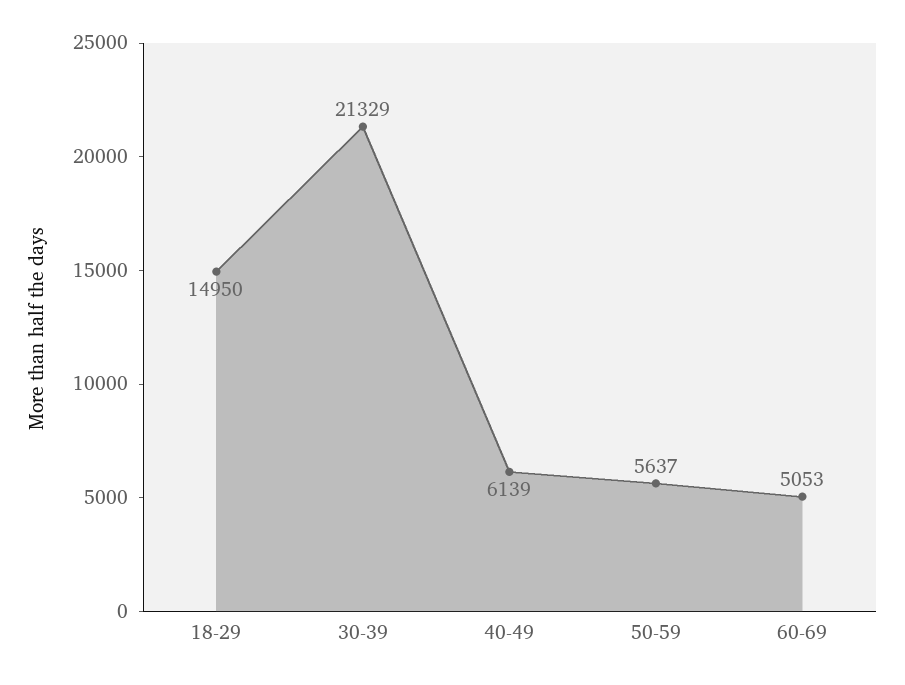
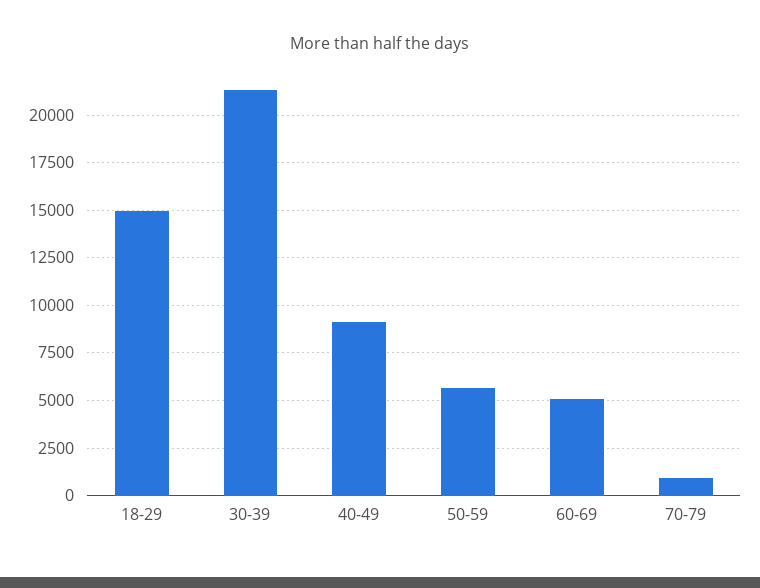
40-49: 6139 -> 9000
70-79: none -> 1000

